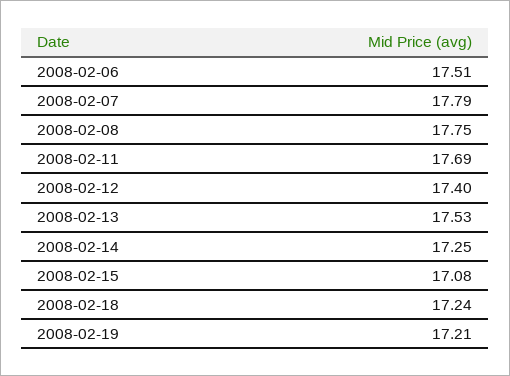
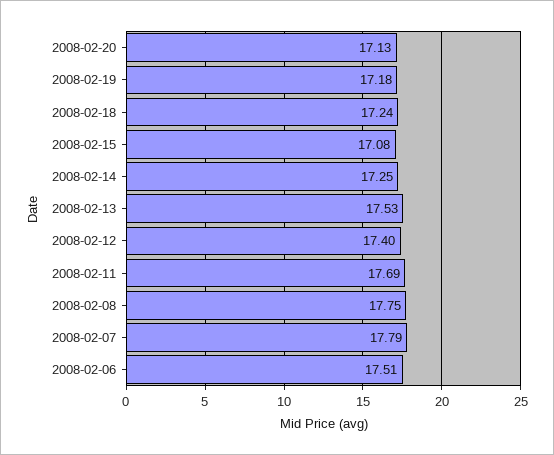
2008-02-19: 17.21 -> 17.18
2008-02-20: none -> 17.13

